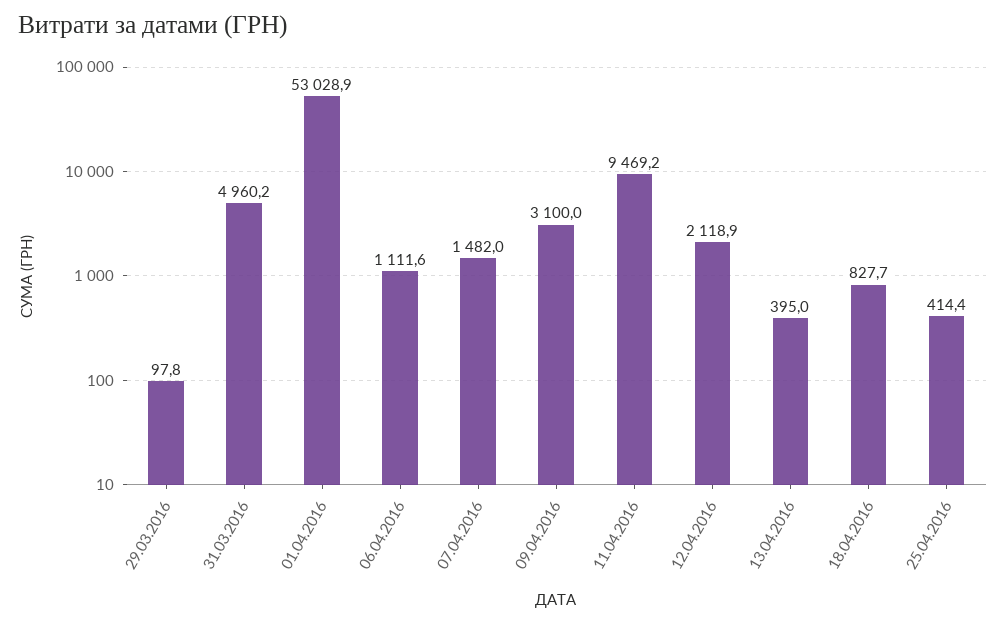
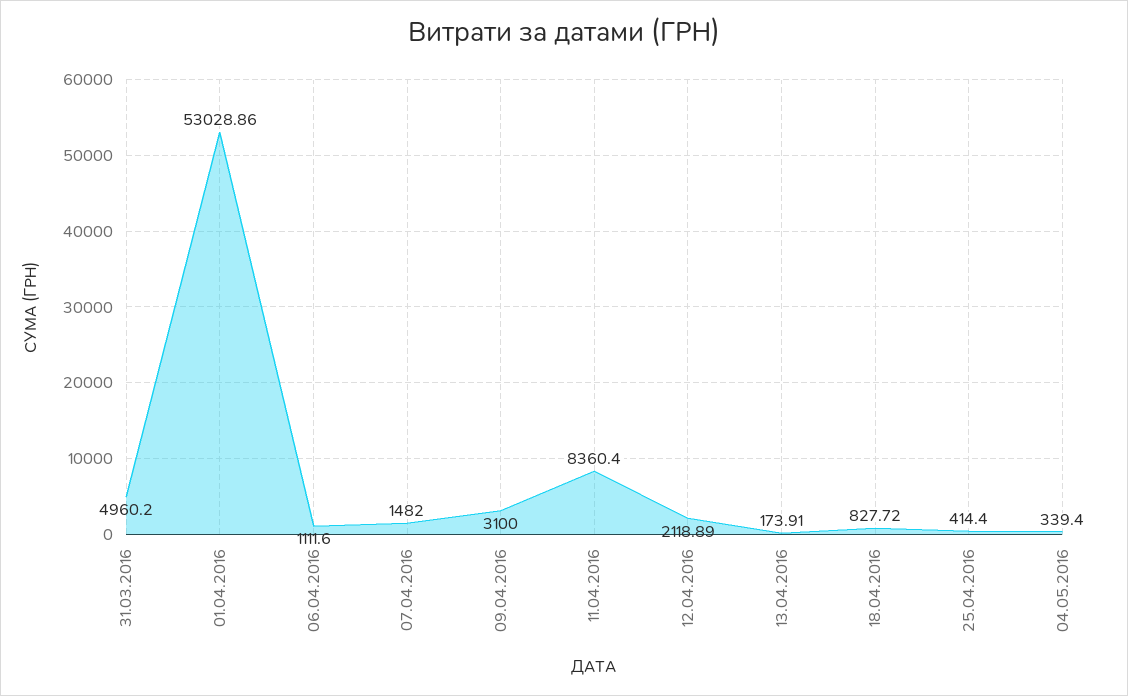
29.03.2016: 97.8 -> none
11.04.2016: 9469.2 -> 8360.4
13.04.2016: 395 -> 173.91
04.05.2016: none -> 339.4

